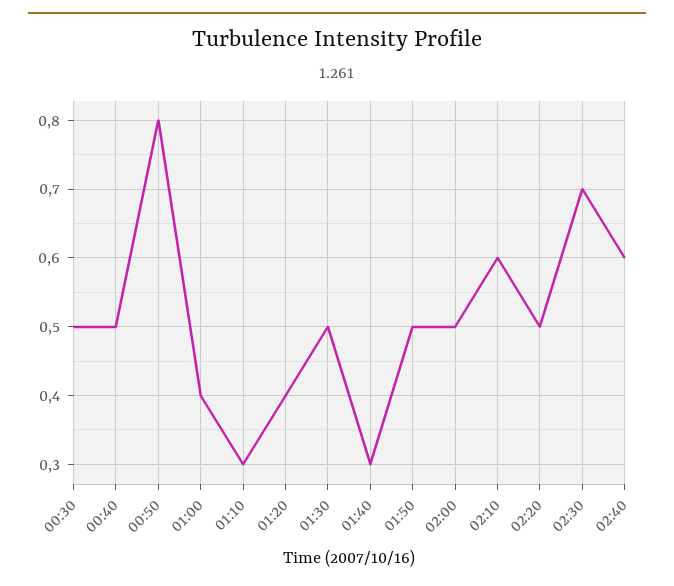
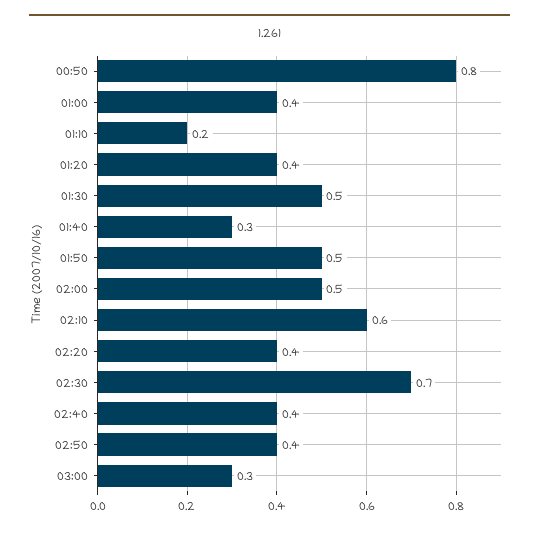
00:30: 0.5 -> none
00:40: 0.5 -> none
01:10: 0.3 -> 0.2
02:20: 0.5 -> 0.4
02:40: 0.6 -> 0.4
02:50: none -> 0.4
03:00: none -> 0.3

